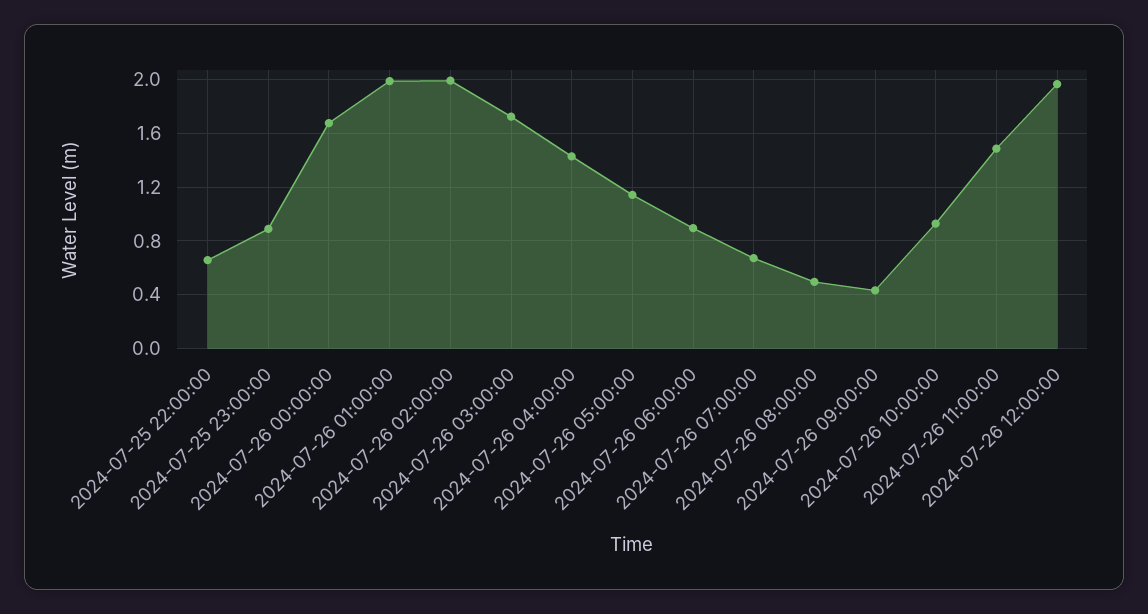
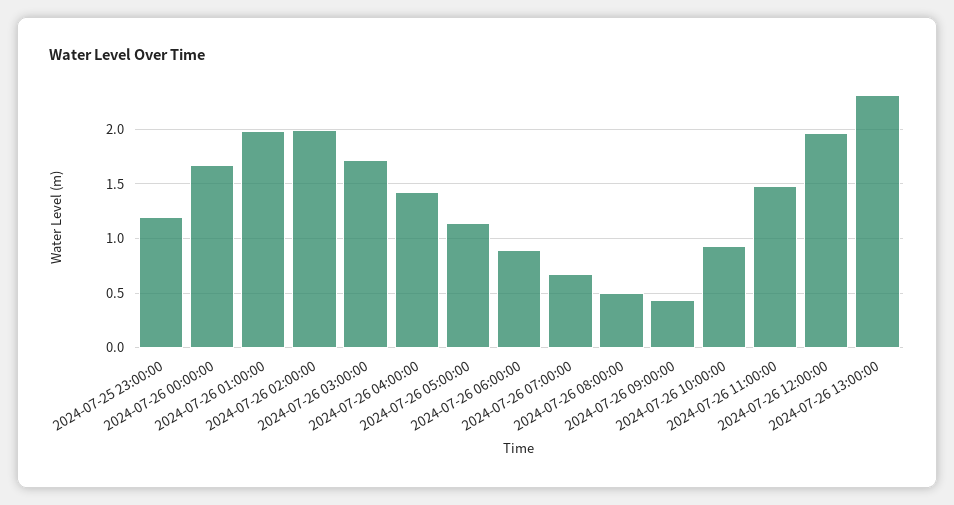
2024-07-25 22:00:00: 0.65 -> none
2024-07-25 23:00:00: 0.9 -> 1.2
2024-07-26 13:00:00: none -> 2.3

